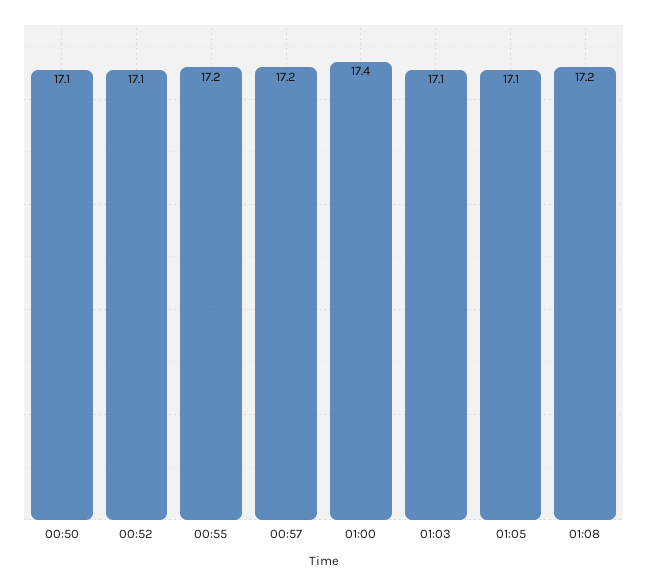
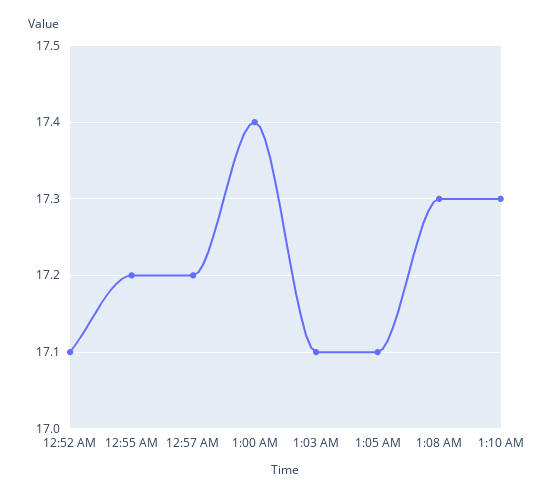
00:50: 17.1 -> none
01:08: 17.2 -> 17.3
1:10 AM: none -> 17.3

